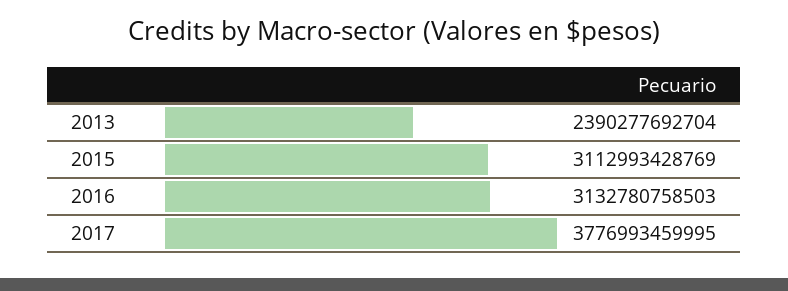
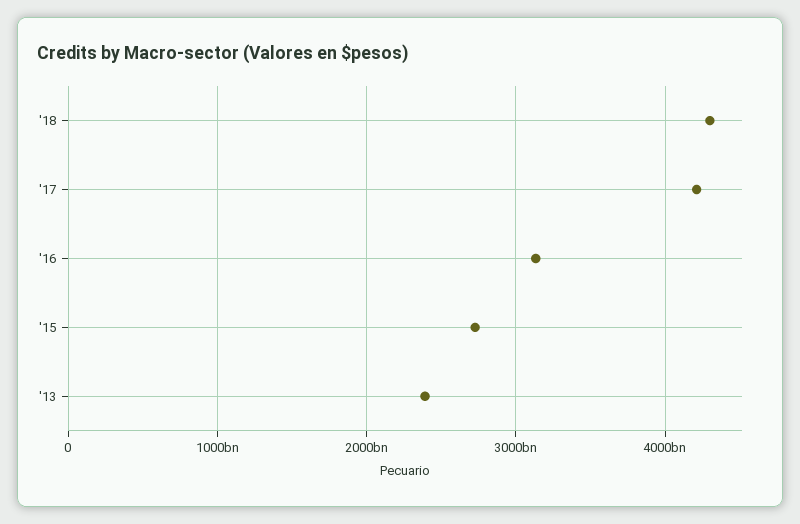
2015: 3112993428769 -> 2700000000000
2017: 3776993459995 -> 4200000000000
'18: none -> 4300000000000

